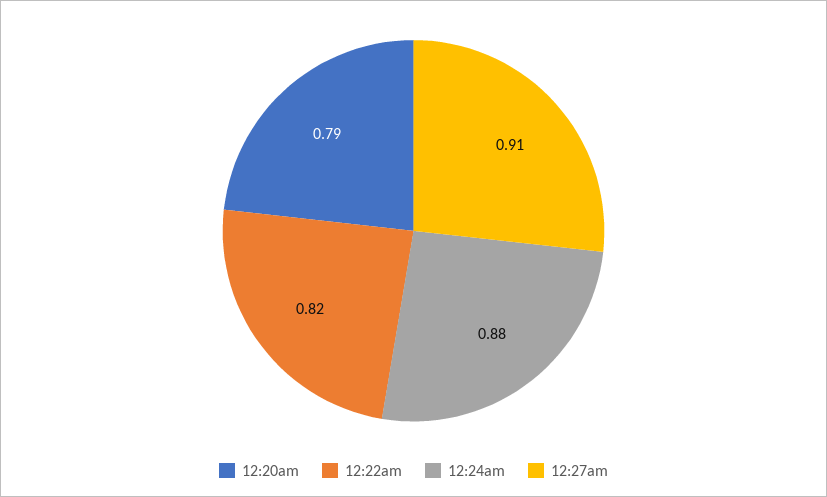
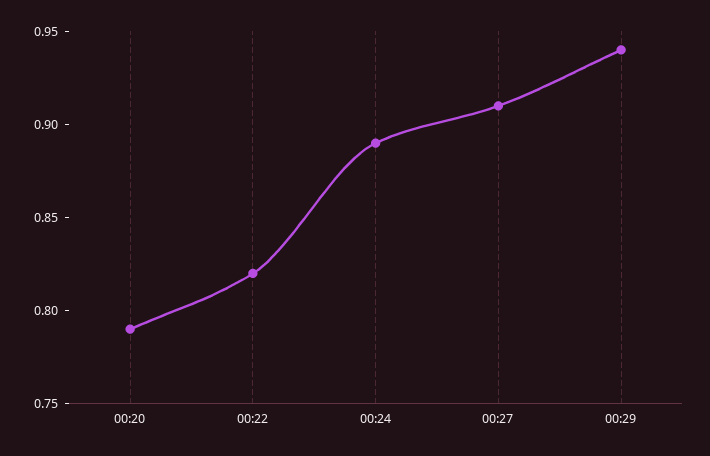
12:24am: 0.88 -> 0.89
00:29: none -> 0.94

